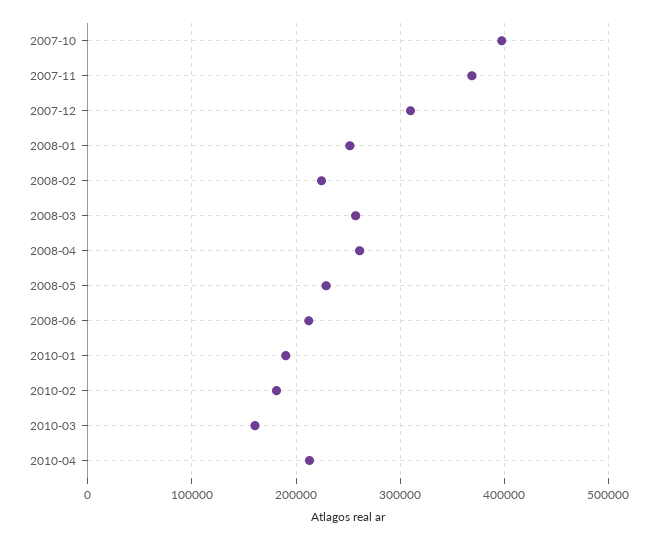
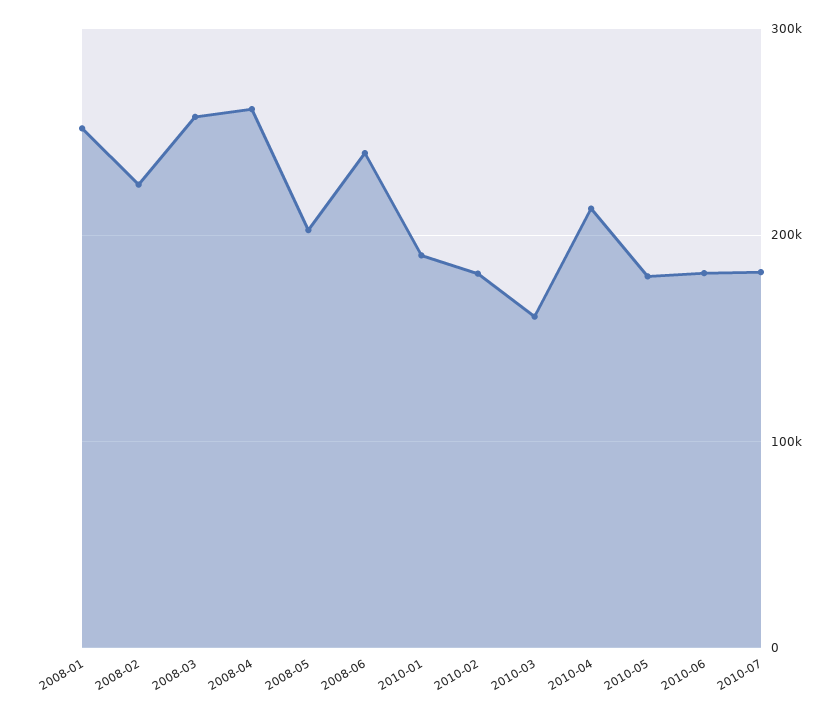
2007-10: 400000 -> none
2007-11: 370000 -> none
2007-12: 310000 -> none
2008-05: 230000 -> 200000
2008-06: 210000 -> 240000
2010-05: none -> 180000
2010-06: none -> 180000
2010-07: none -> 180000

